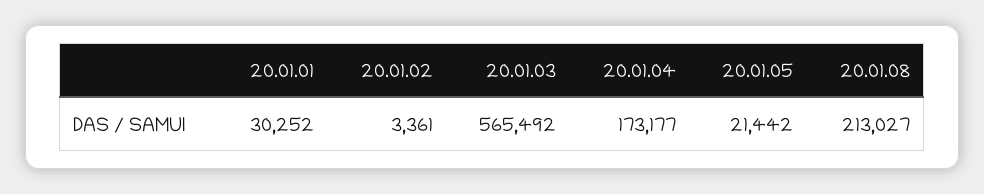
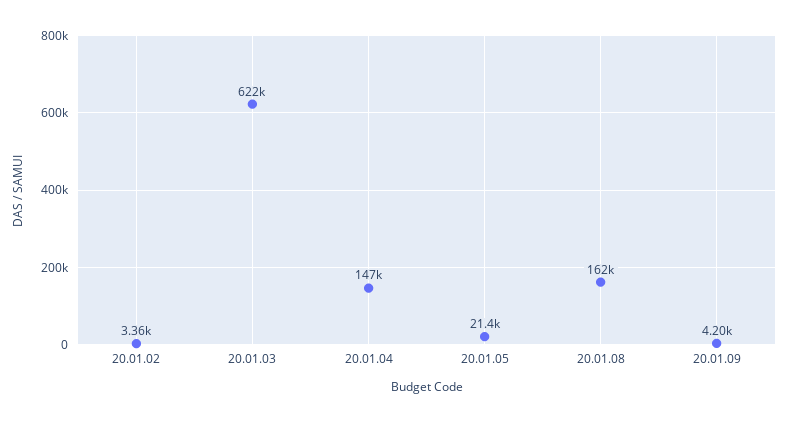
20.01.01: 30252 -> none
20.01.03: 565492 -> 622000
20.01.04: 173177 -> 147000
20.01.08: 213027 -> 162000
20.01.09: none -> 4200

